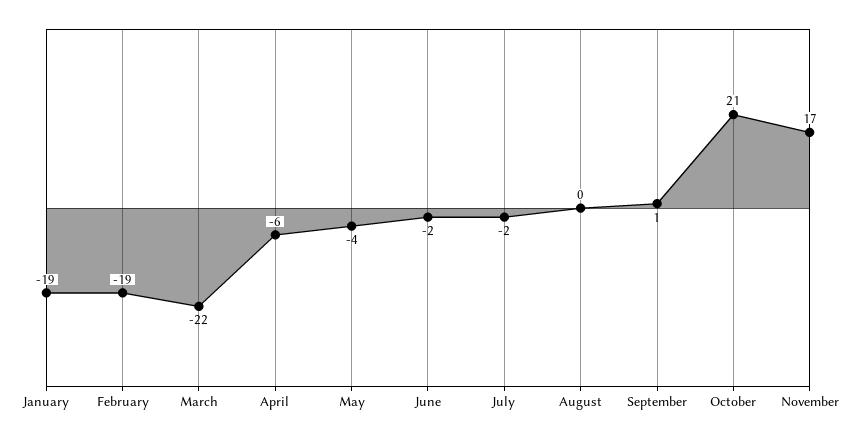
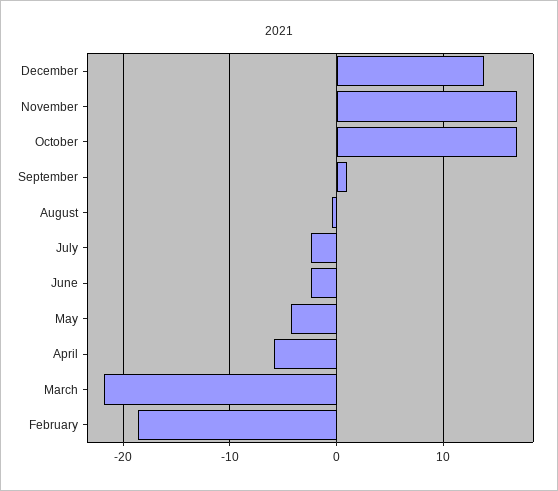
January: -19 -> none
October: 21 -> 17
December: none -> 14

